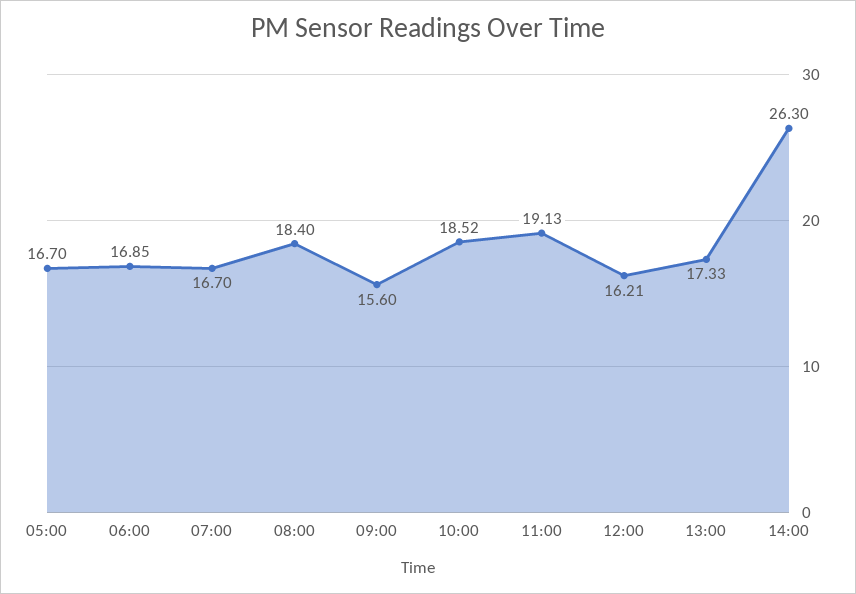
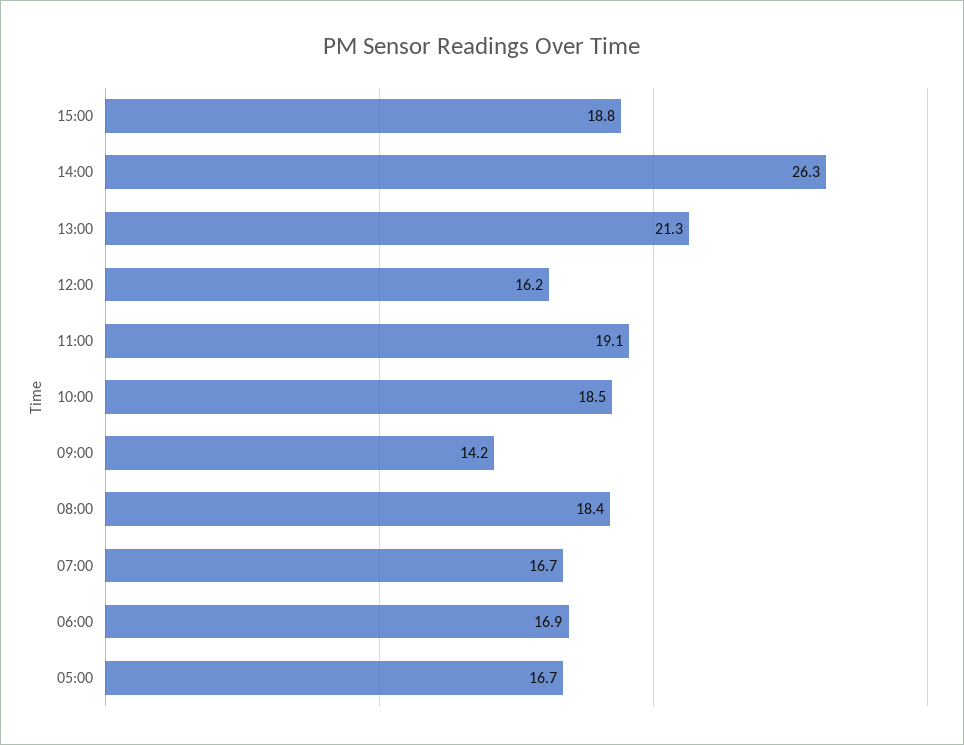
09:00: 15.6 -> 14.2
13:00: 17.33 -> 21.3
15:00: none -> 18.8

